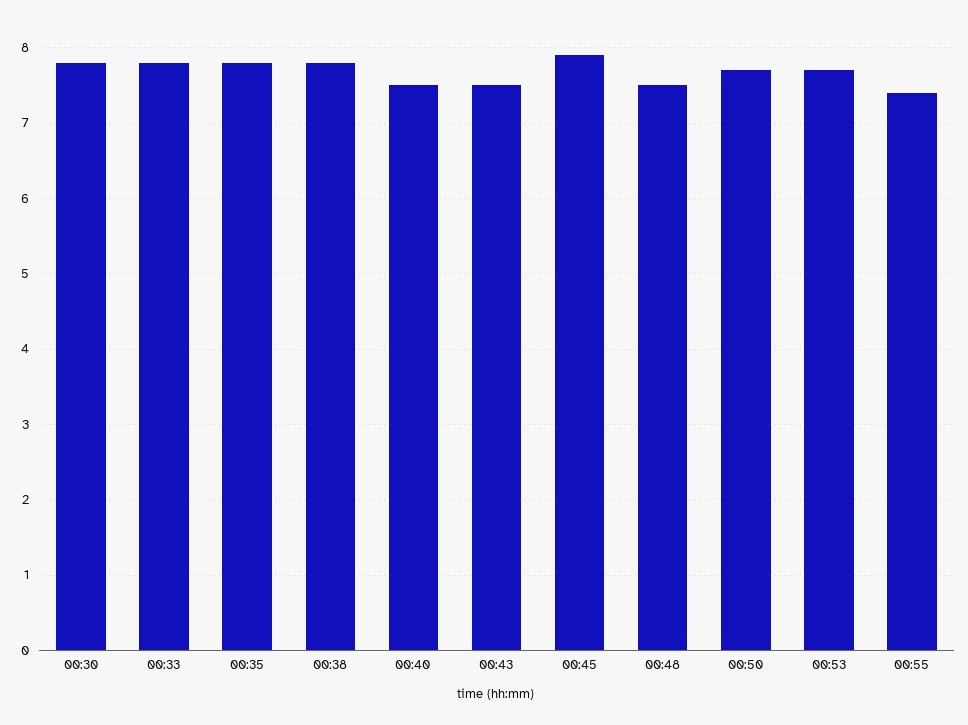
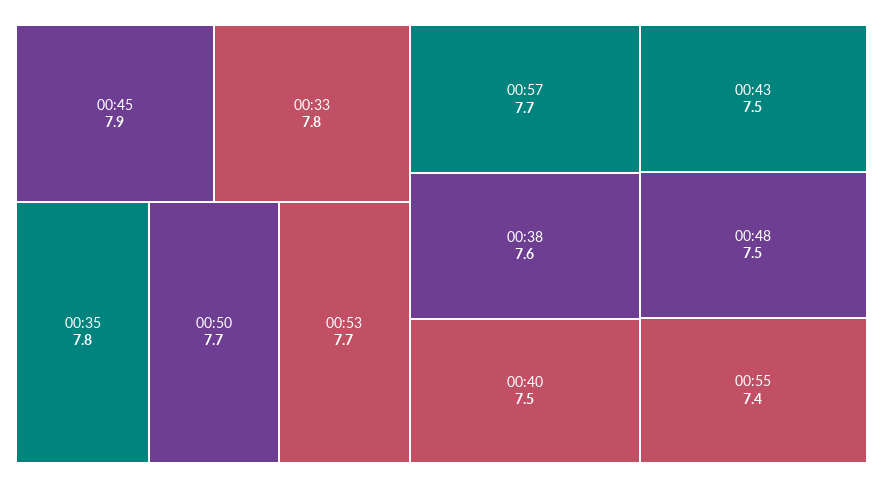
00:30: 7.8 -> none
00:38: 7.8 -> 7.6
00:57: none -> 7.7

